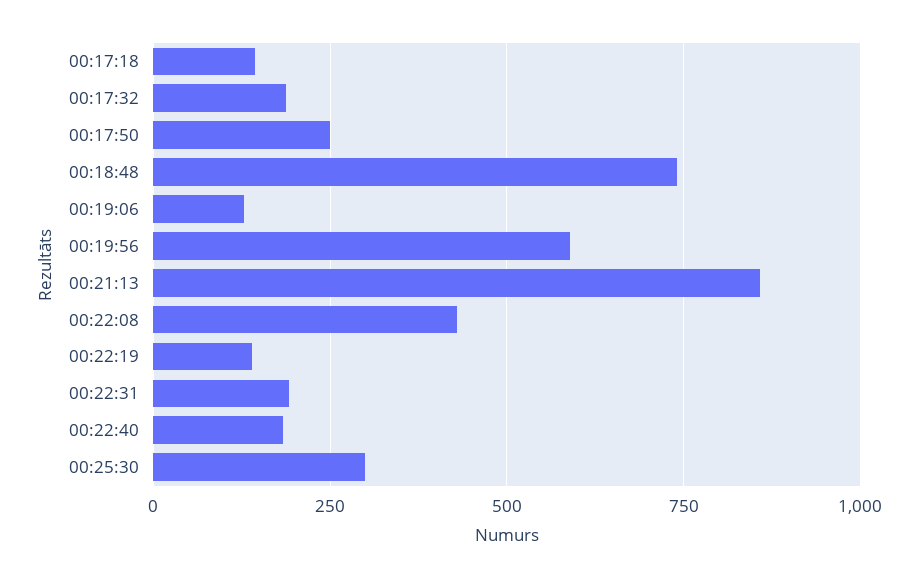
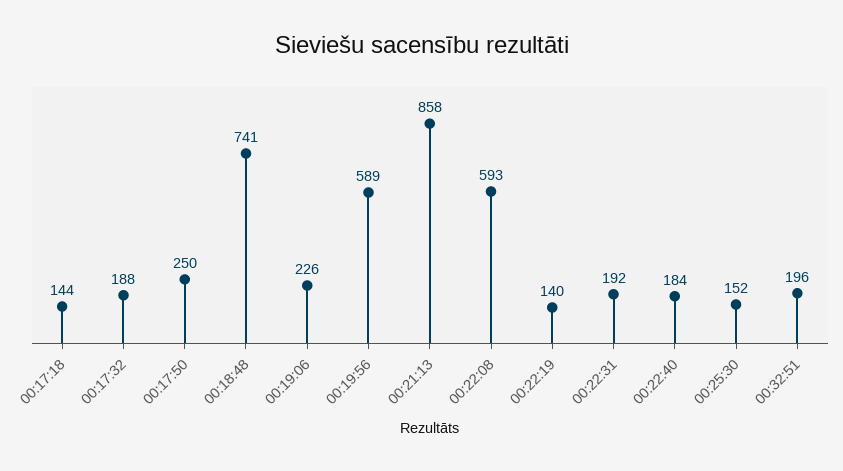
00:19:06: 125 -> 226
00:22:08: 425 -> 593
00:25:30: 300 -> 152
00:32:51: none -> 196

